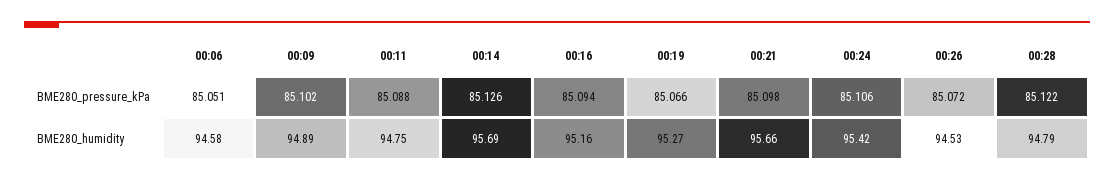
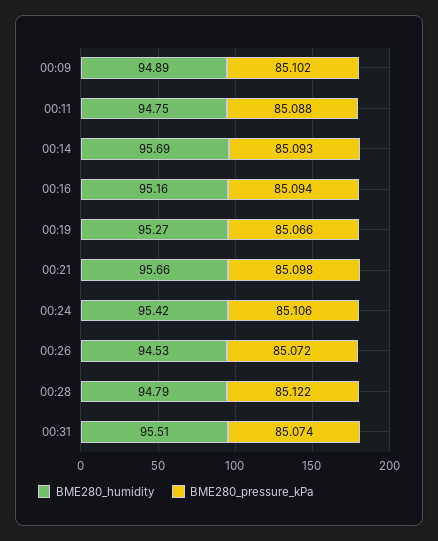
BME280_pressure_kPa, 00:06: 85.051 -> none
BME280_pressure_kPa, 00:14: 85.126 -> 85.093
BME280_humidity, 00:06: 94.58 -> none
BME280_humidity, 00:31: none -> 95.51
BME280_pressure_kPa, 00:31: none -> 85.074

